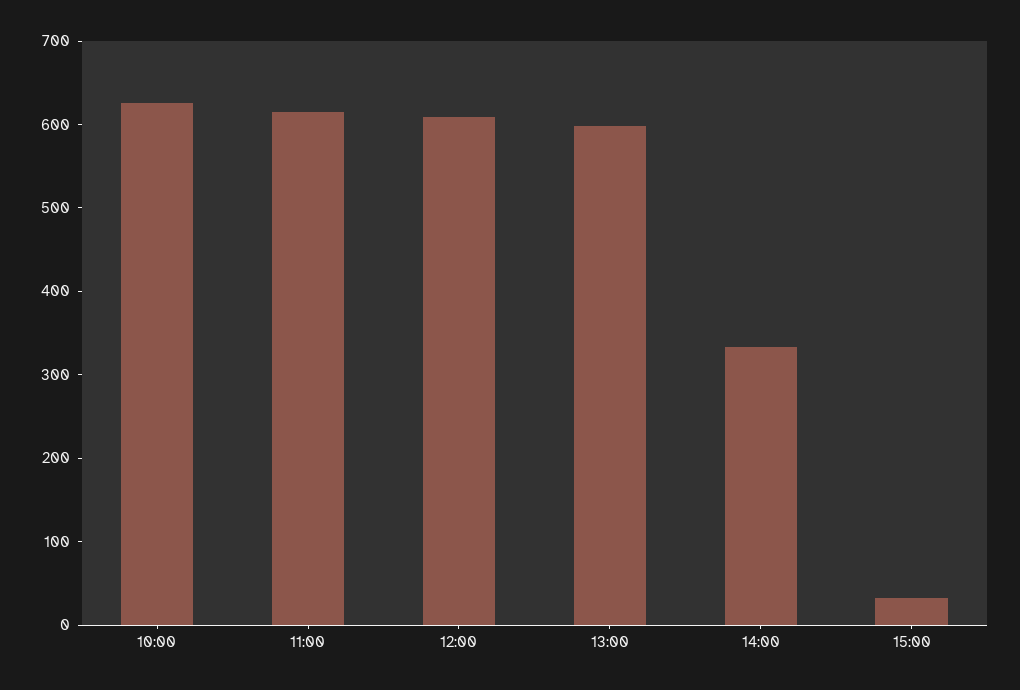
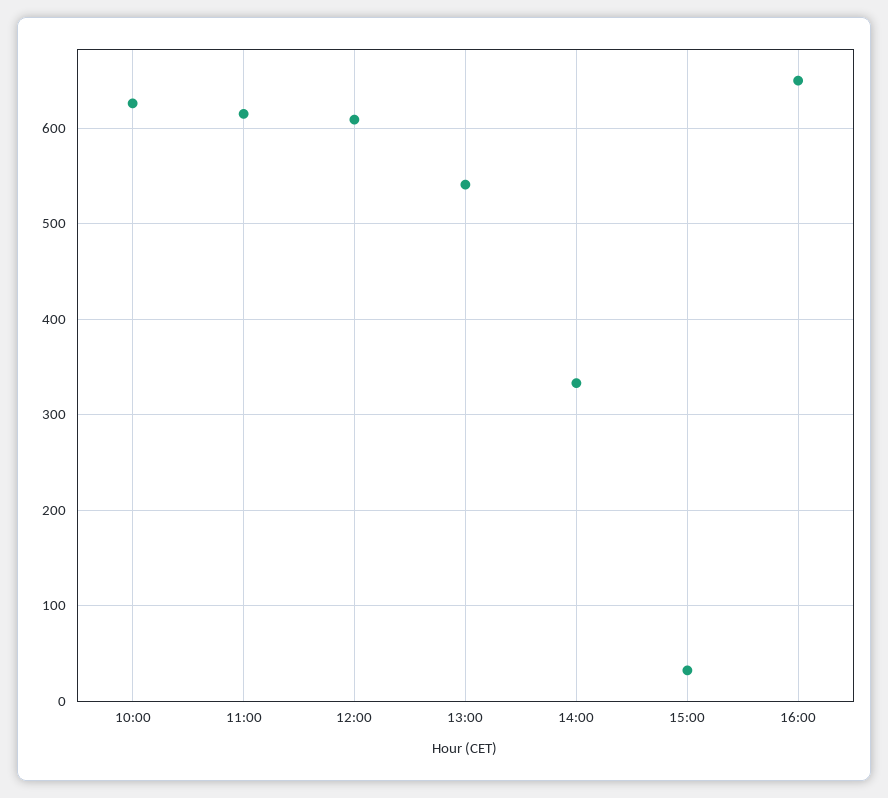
13:00: 600 -> 540
16:00: none -> 650

